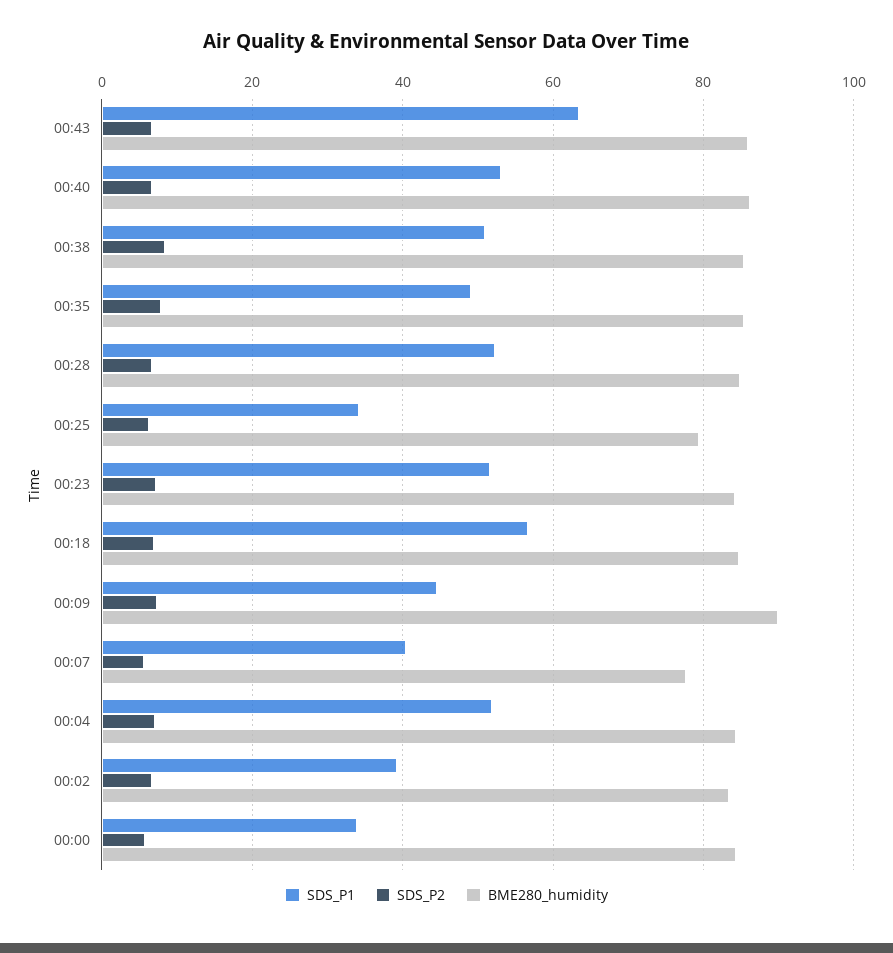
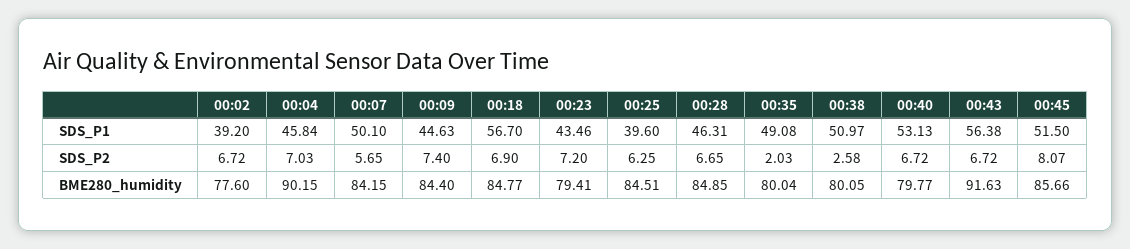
SDS_P1, 00:43: 64 -> 56.38
BME280_humidity, 00:43: 86 -> 91.63
BME280_humidity, 00:40: 86 -> 79.77
SDS_P2, 00:38: 8 -> 2.58
BME280_humidity, 00:38: 86 -> 80.05
SDS_P2, 00:35: 8 -> 2.03
BME280_humidity, 00:35: 86 -> 80.04
SDS_P1, 00:28: 52 -> 46.31
SDS_P1, 00:25: 34 -> 39.6
BME280_humidity, 00:25: 80 -> 84.51
SDS_P1, 00:23: 52 -> 43.46
BME280_humidity, 00:23: 84 -> 79.41
BME280_humidity, 00:09: 90 -> 84.4
SDS_P1, 00:07: 40 -> 50.1
BME280_humidity, 00:07: 78 -> 84.15
SDS_P1, 00:04: 52 -> 45.84
BME280_humidity, 00:04: 84 -> 90.15
BME280_humidity, 00:02: 84 -> 77.6
SDS_P1, 00:00: 34 -> none
SDS_P2, 00:00: 6 -> none
BME280_humidity, 00:00: 84 -> none
SDS_P1, 00:45: none -> 51.5
SDS_P2, 00:45: none -> 8.07
BME280_humidity, 00:45: none -> 85.66

